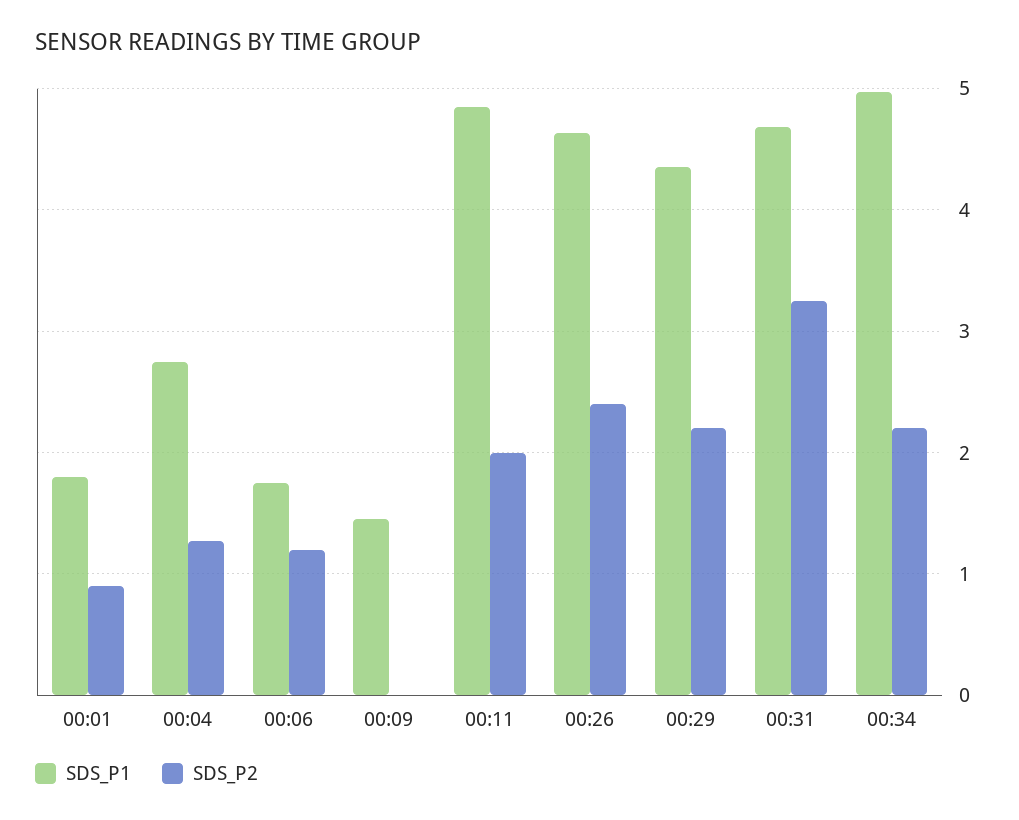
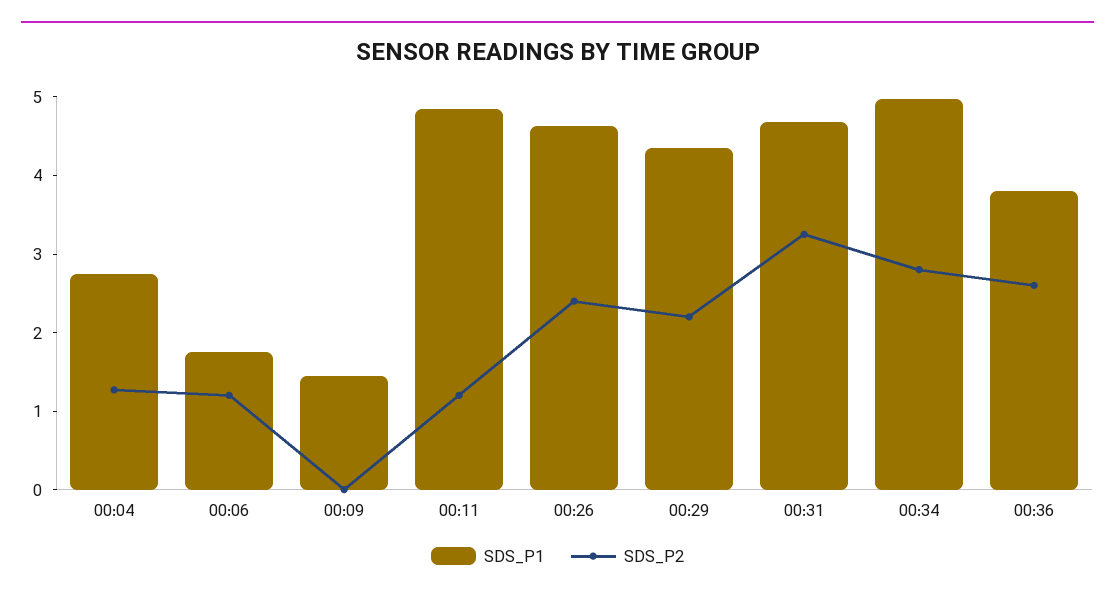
SDS_P1, 00:01: 1.8 -> none
SDS_P2, 00:01: 0.9 -> none
SDS_P2, 00:11: 2 -> 1.2
SDS_P2, 00:34: 2.2 -> 2.8
SDS_P1, 00:36: none -> 3.8
SDS_P2, 00:36: none -> 2.6

